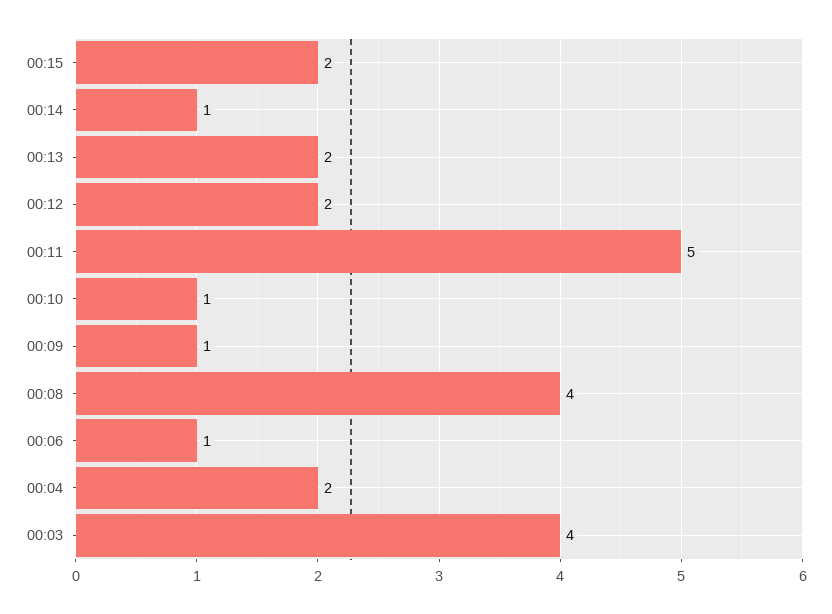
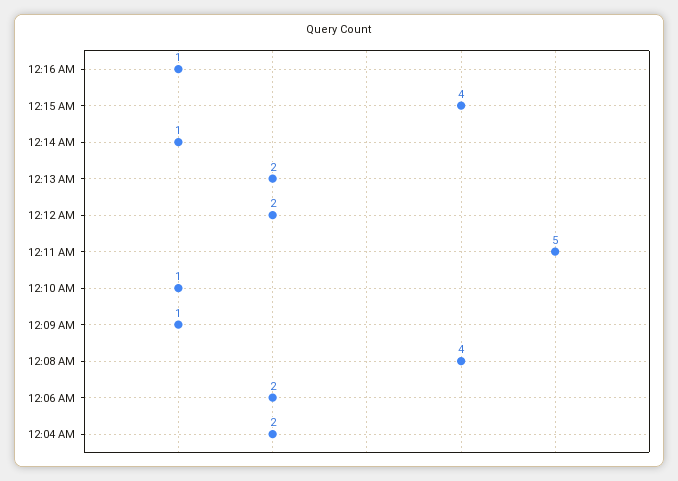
00:15: 2 -> 4
00:06: 1 -> 2
00:03: 4 -> none
12:16 AM: none -> 1

